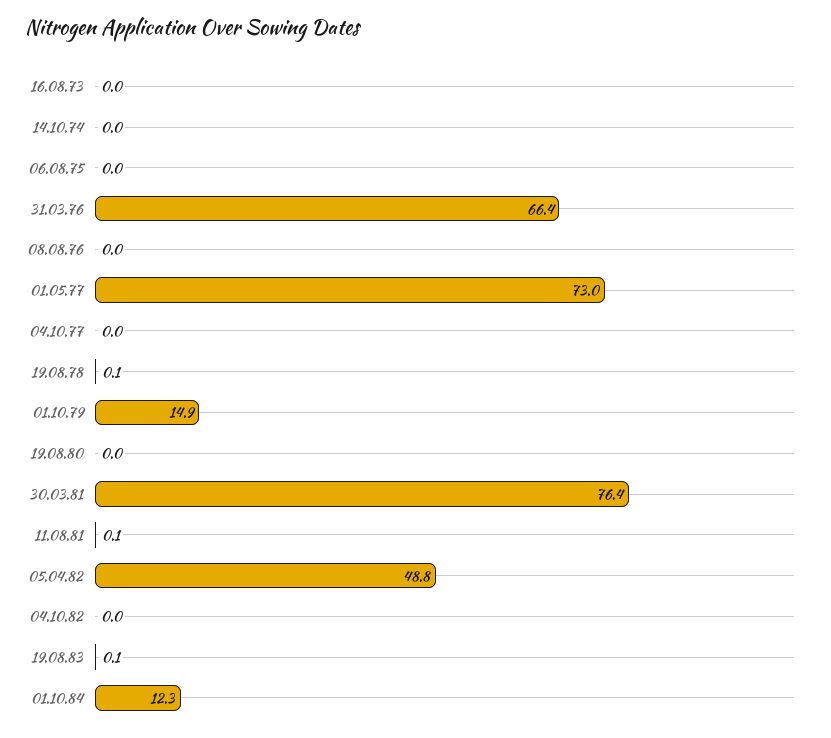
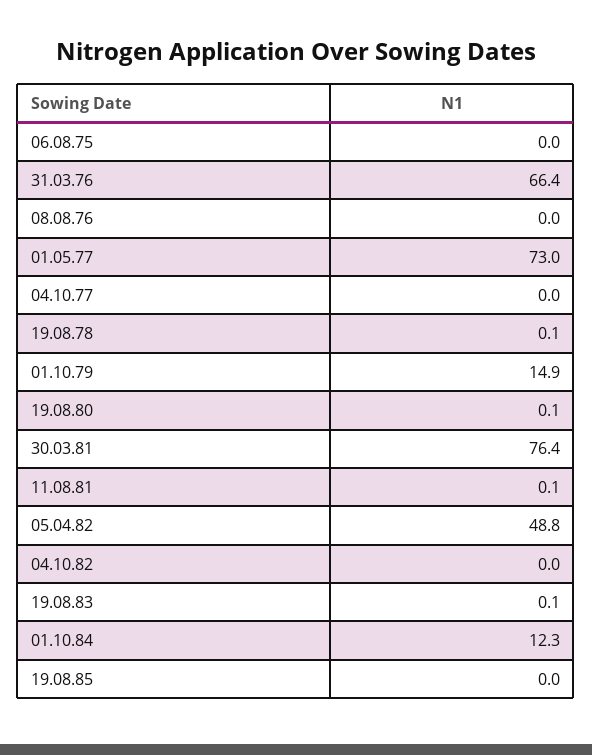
16.08.73: 0 -> none
14.10.74: 0 -> none
19.08.80: 0 -> 0.1
19.08.85: none -> 0

